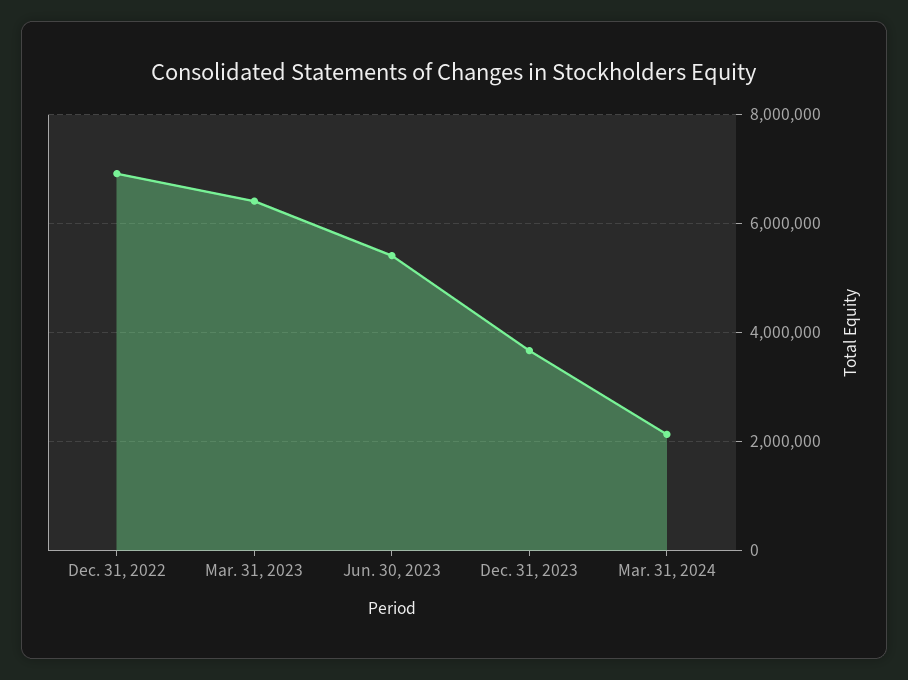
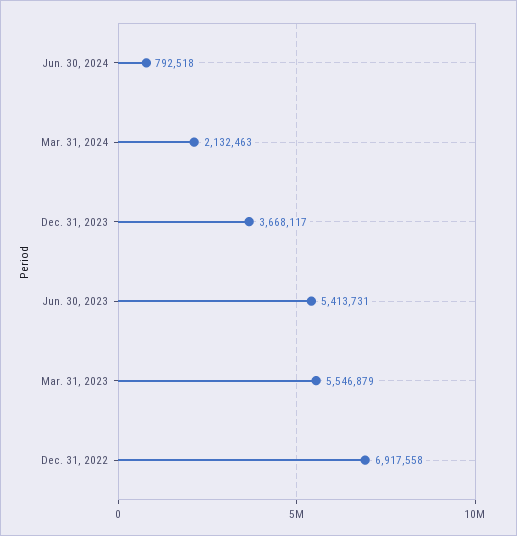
Mar. 31, 2023: 6400000 -> 5546879
Jun. 30, 2024: none -> 792518

